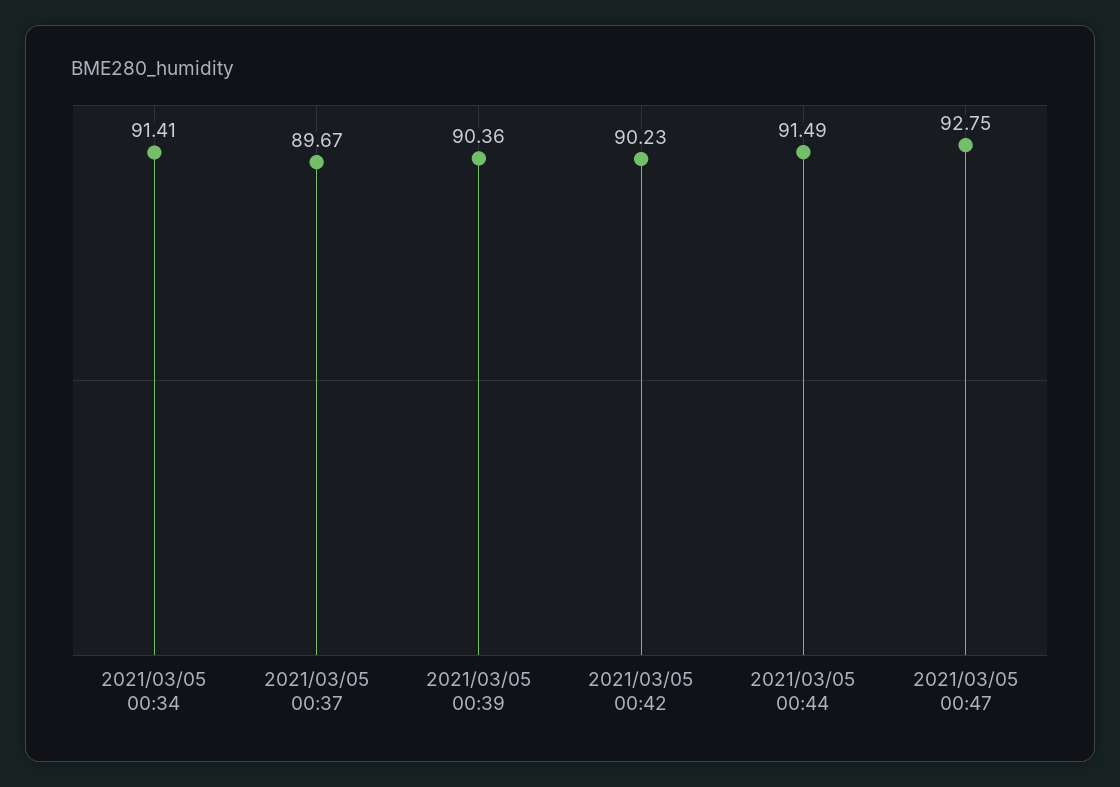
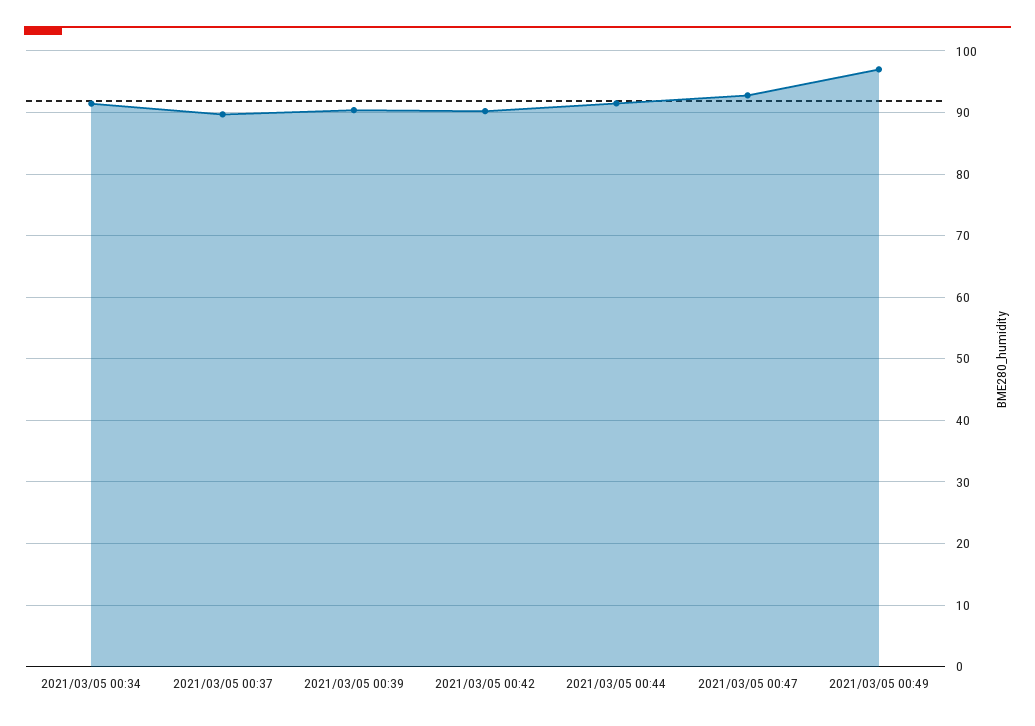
2021/03/05 00:49: none -> 97

